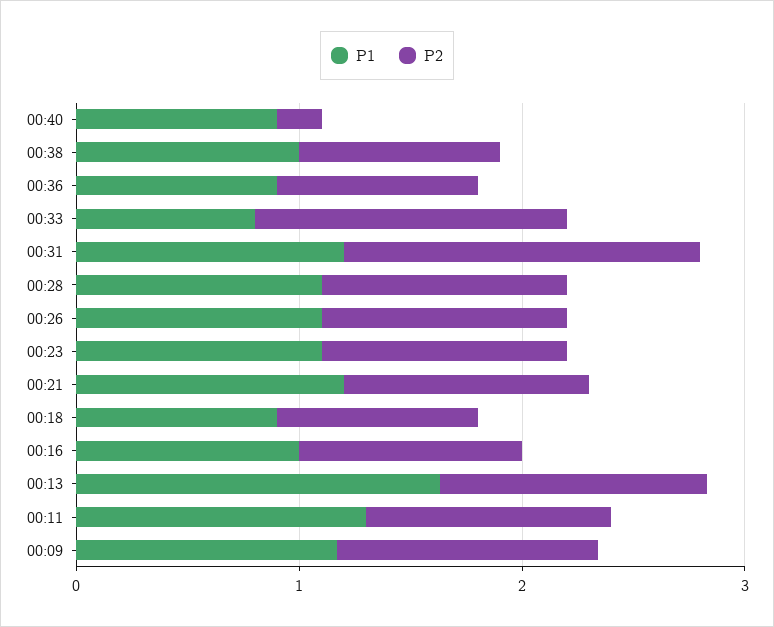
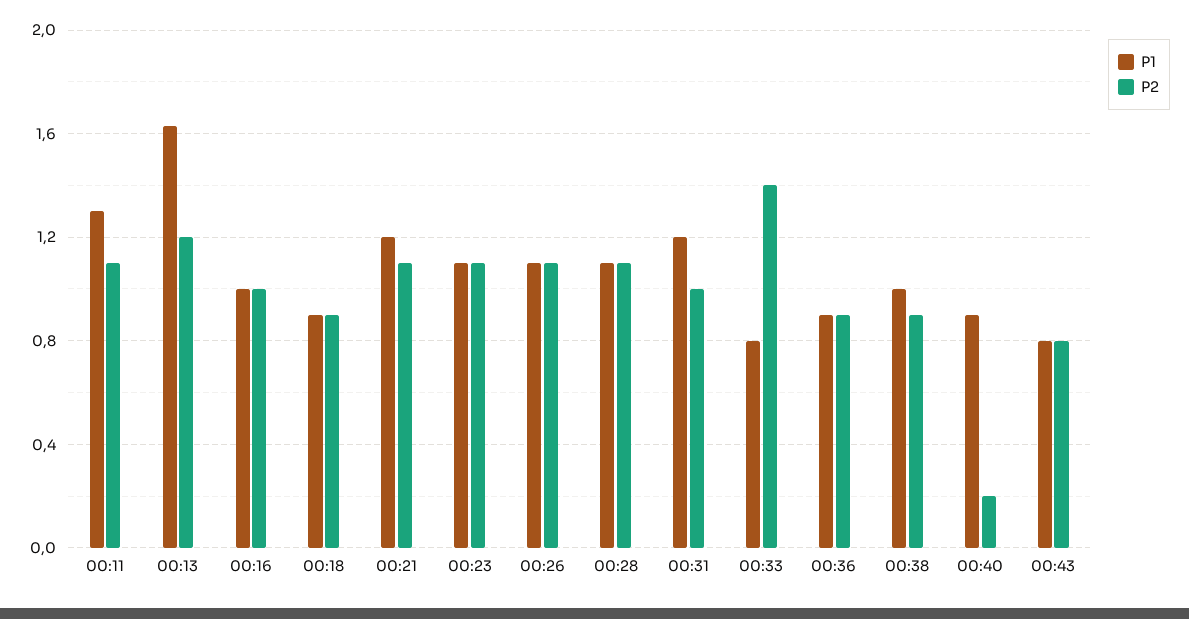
P2, 00:31: 1.6 -> 1
P1, 00:09: 1.2 -> none
P2, 00:09: 1.2 -> none
P1, 00:43: none -> 0.8
P2, 00:43: none -> 0.8

